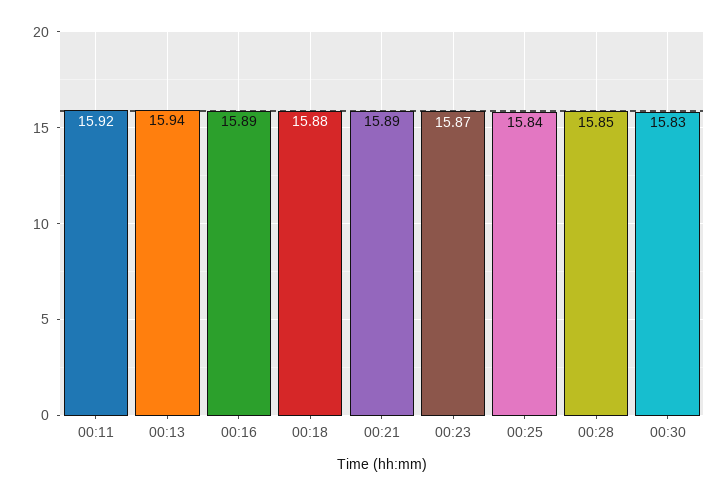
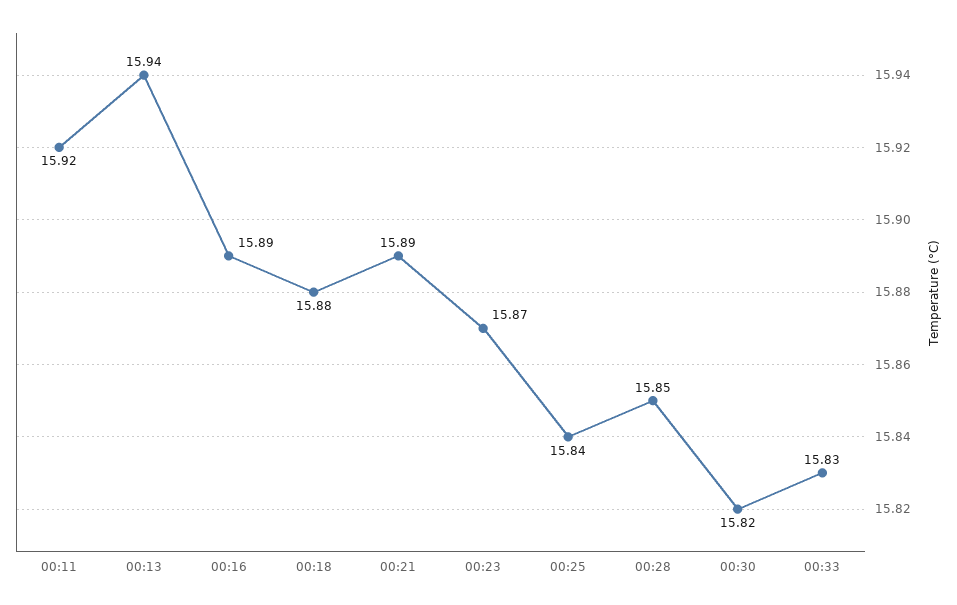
00:30: 15.83 -> 15.82
00:33: none -> 15.83

